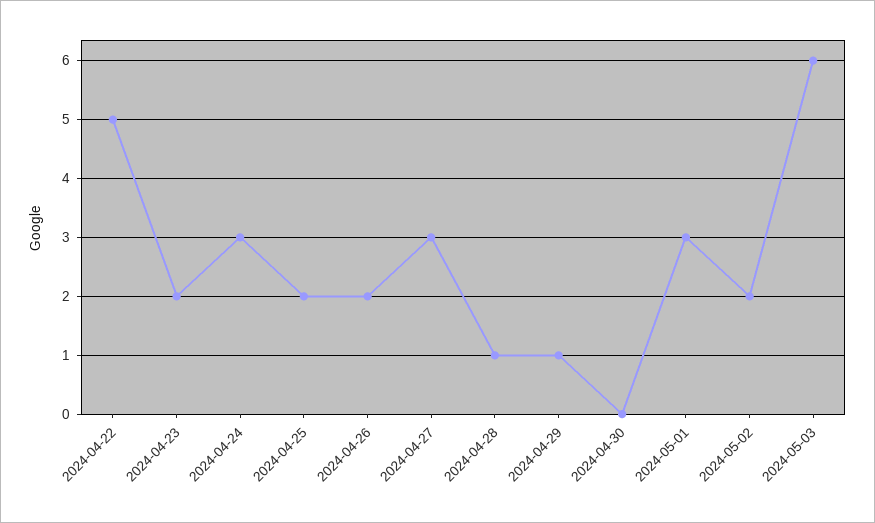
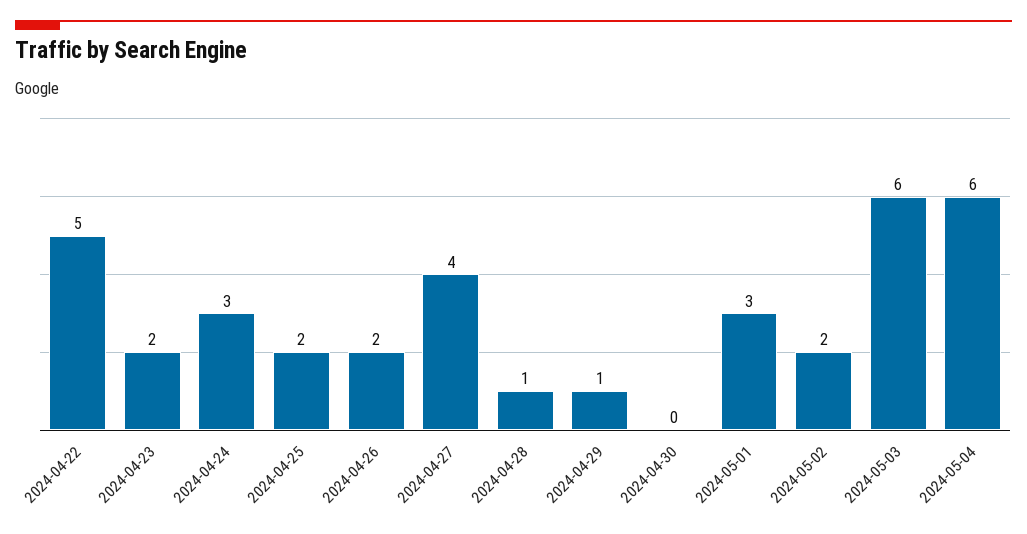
2024-04-27: 3 -> 4
2024-05-04: none -> 6

